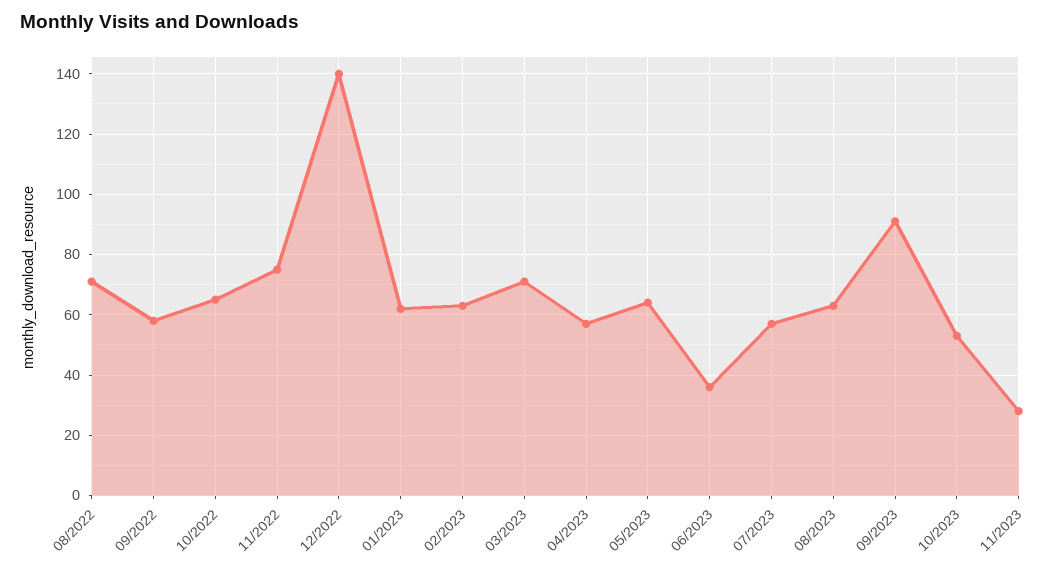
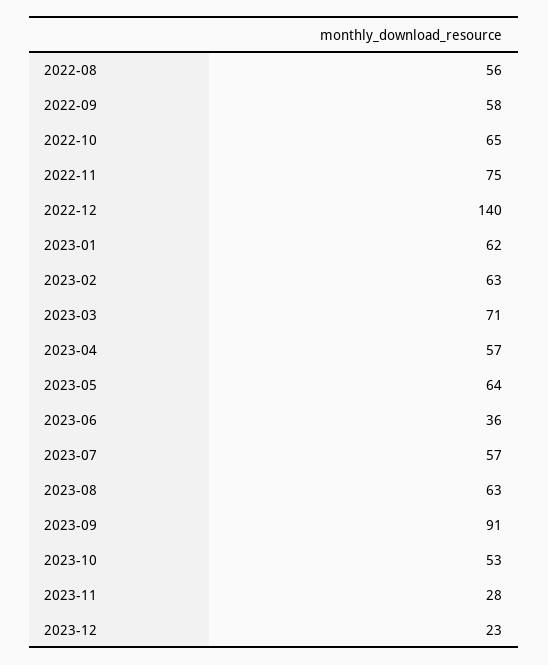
08/2022: 70 -> 56
2023-12: none -> 23

